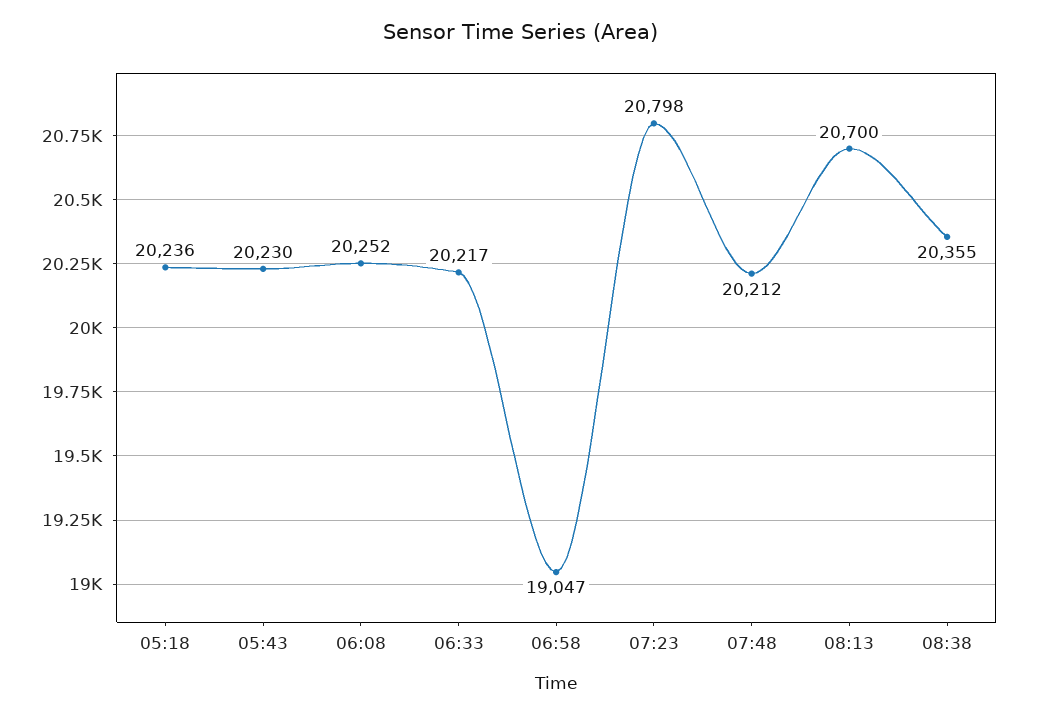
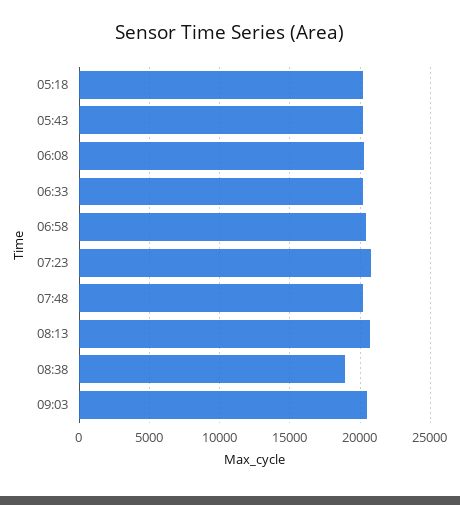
06:58: 19047 -> 20500
08:38: 20355 -> 19000
09:03: none -> 20500

